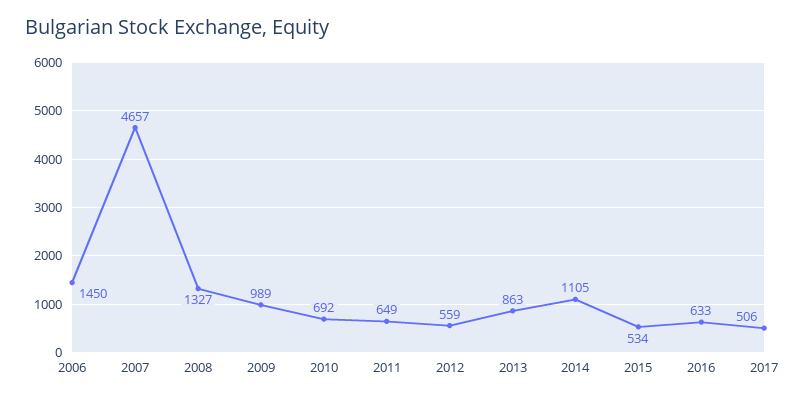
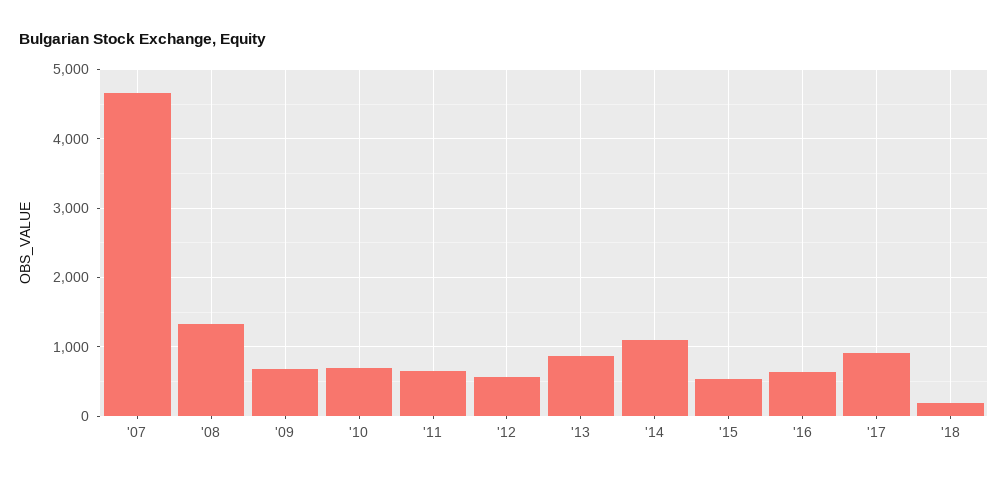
2006: 1450 -> none
2009: 989 -> 700
2017: 506 -> 900
'18: none -> 200

